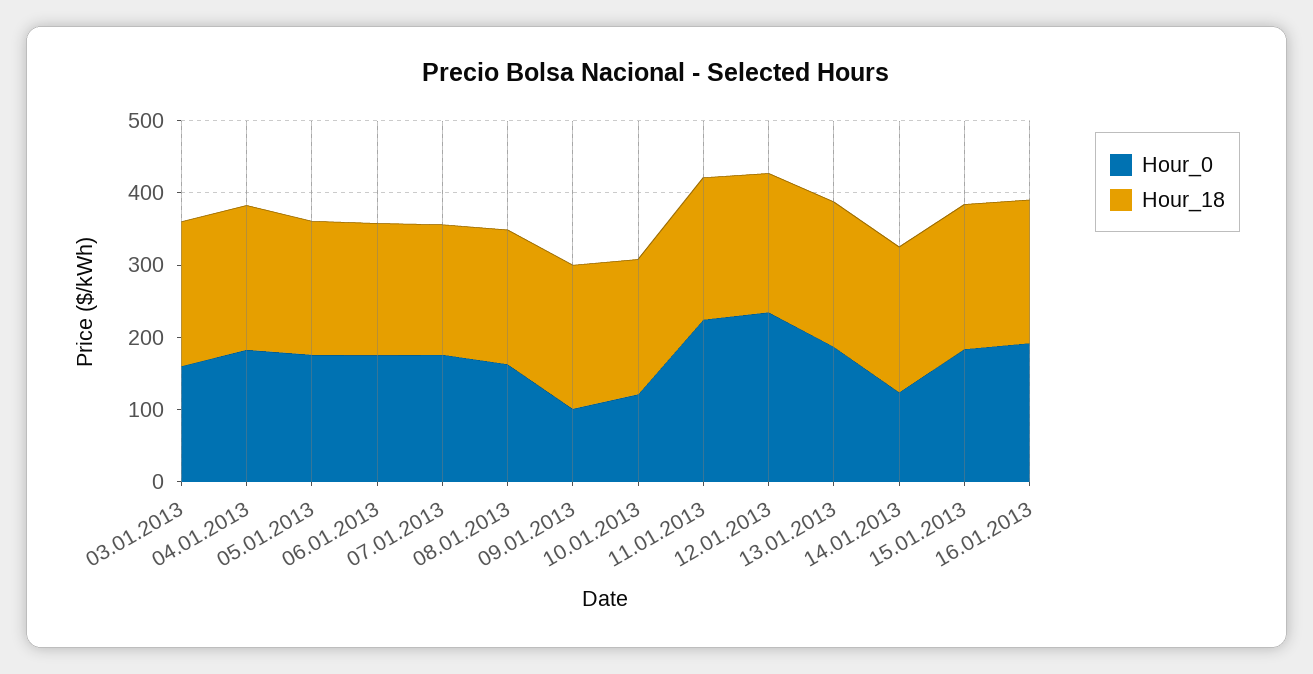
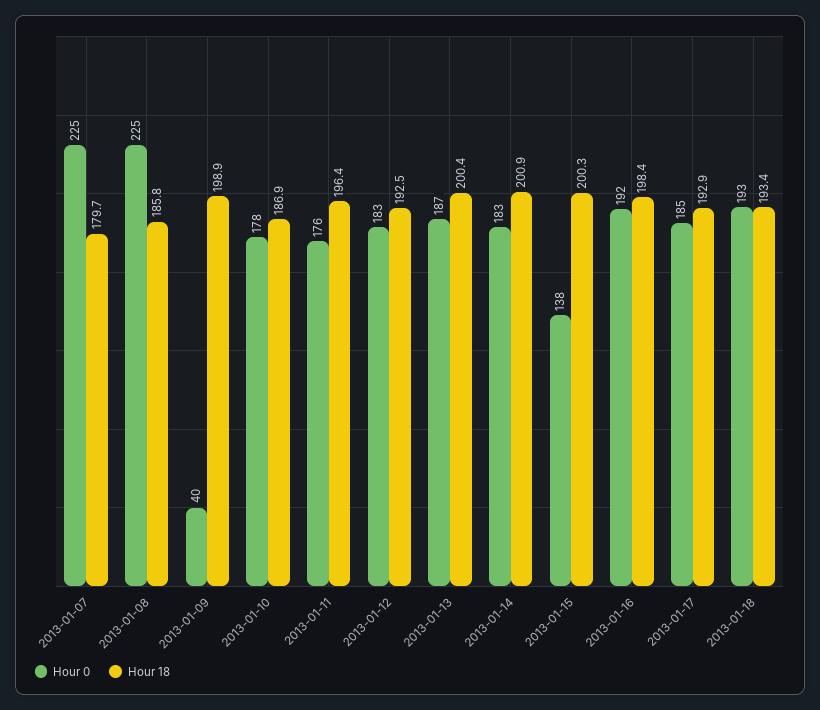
Hour_0, 03.01.2013: 160 -> none
Hour_18, 03.01.2013: 200 -> none
Hour_0, 04.01.2013: 180 -> none
Hour_18, 04.01.2013: 200 -> none
Hour_0, 05.01.2013: 180 -> none
Hour_18, 05.01.2013: 180 -> none
Hour_0, 06.01.2013: 180 -> none
Hour_18, 06.01.2013: 180 -> none
Hour_0, 07.01.2013: 180 -> 225
Hour_0, 08.01.2013: 160 -> 225
Hour_0, 09.01.2013: 100 -> 40
Hour_0, 10.01.2013: 120 -> 178
Hour_0, 11.01.2013: 220 -> 176
Hour_0, 12.01.2013: 240 -> 183
Hour_0, 14.01.2013: 120 -> 183
Hour_0, 15.01.2013: 180 -> 138
Hour_0, 2013-01-17: none -> 185
Hour_18, 2013-01-17: none -> 192.9
Hour_0, 2013-01-18: none -> 193
Hour_18, 2013-01-18: none -> 193.4

